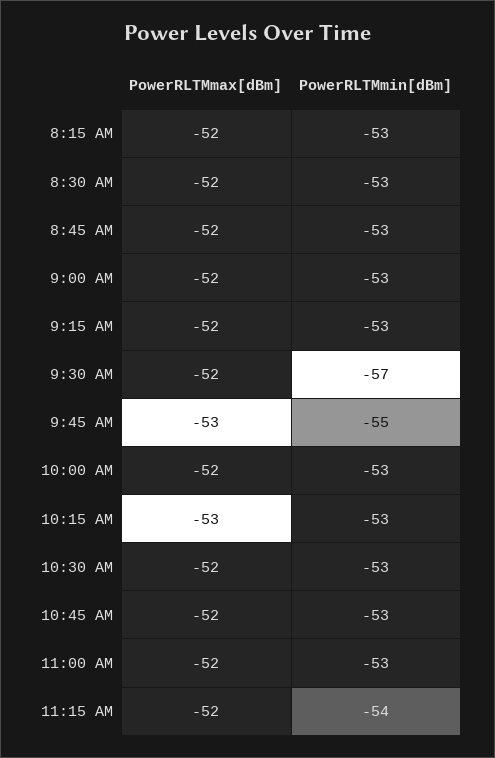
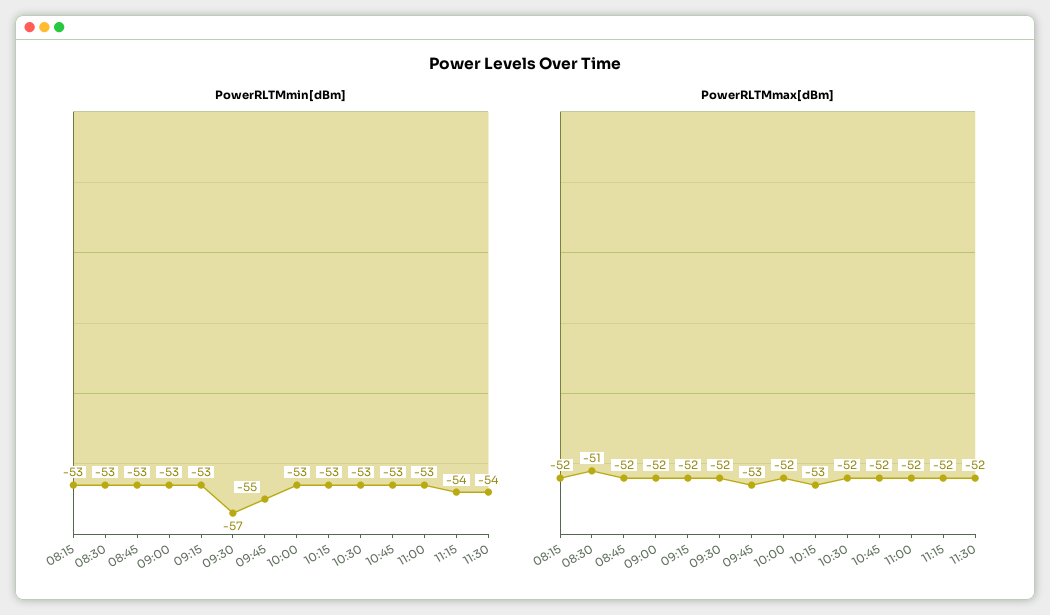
PowerRLTMmax[dBm], 8:30 AM: -52 -> -51
PowerRLTMmin[dBm], 11:30: none -> -54
PowerRLTMmax[dBm], 11:30: none -> -52

